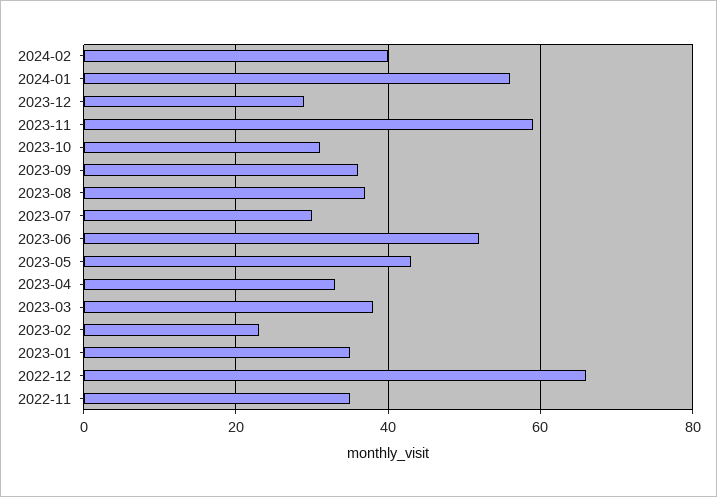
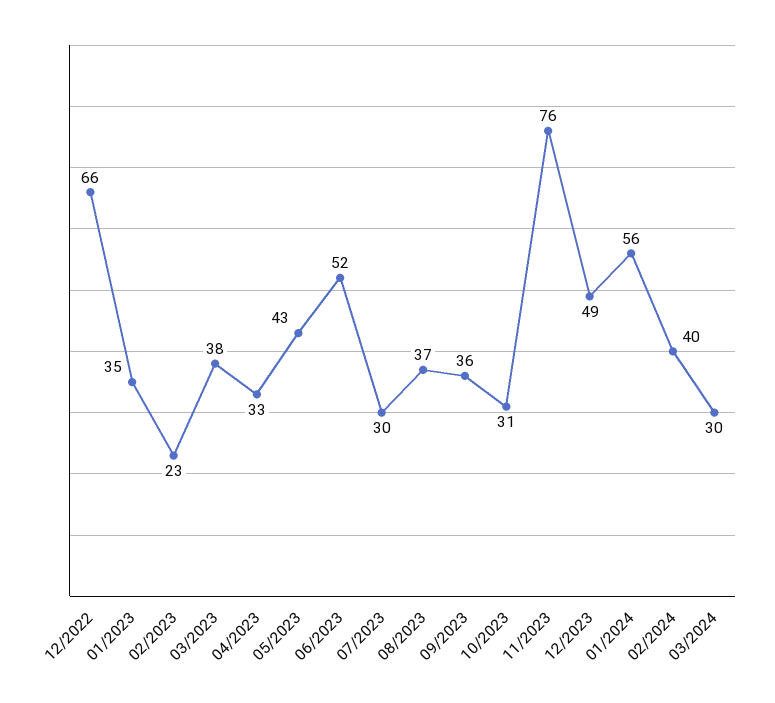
2023-12: 30 -> 49
2023-11: 60 -> 76
2022-11: 35 -> none
03/2024: none -> 30

